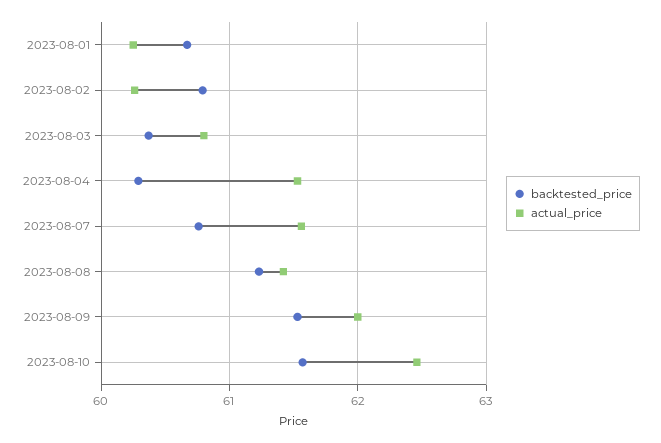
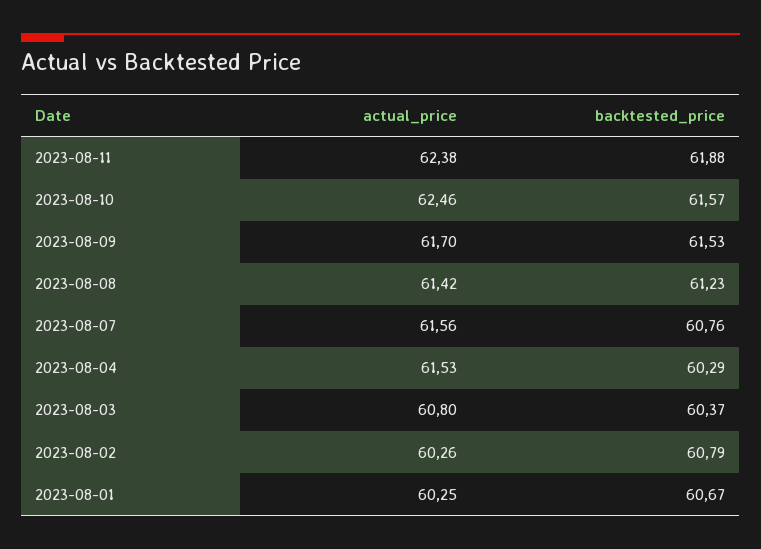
actual_price, 2023-08-09: 62 -> 61.7
actual_price, 2023-08-11: none -> 62.38
backtested_price, 2023-08-11: none -> 61.88

